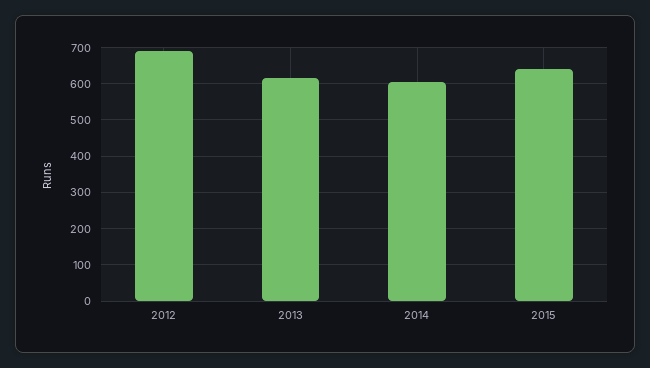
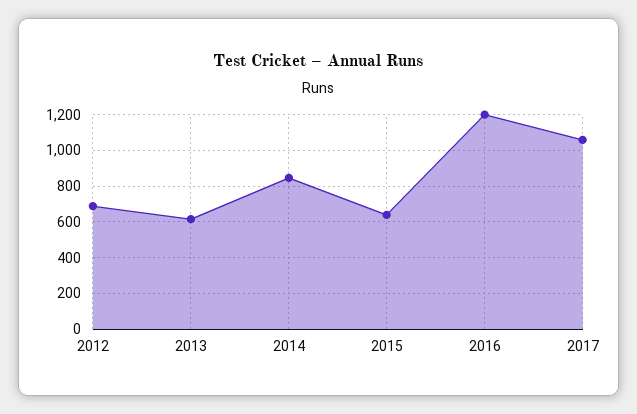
2014: 600 -> 850
2016: none -> 1200
2017: none -> 1050

